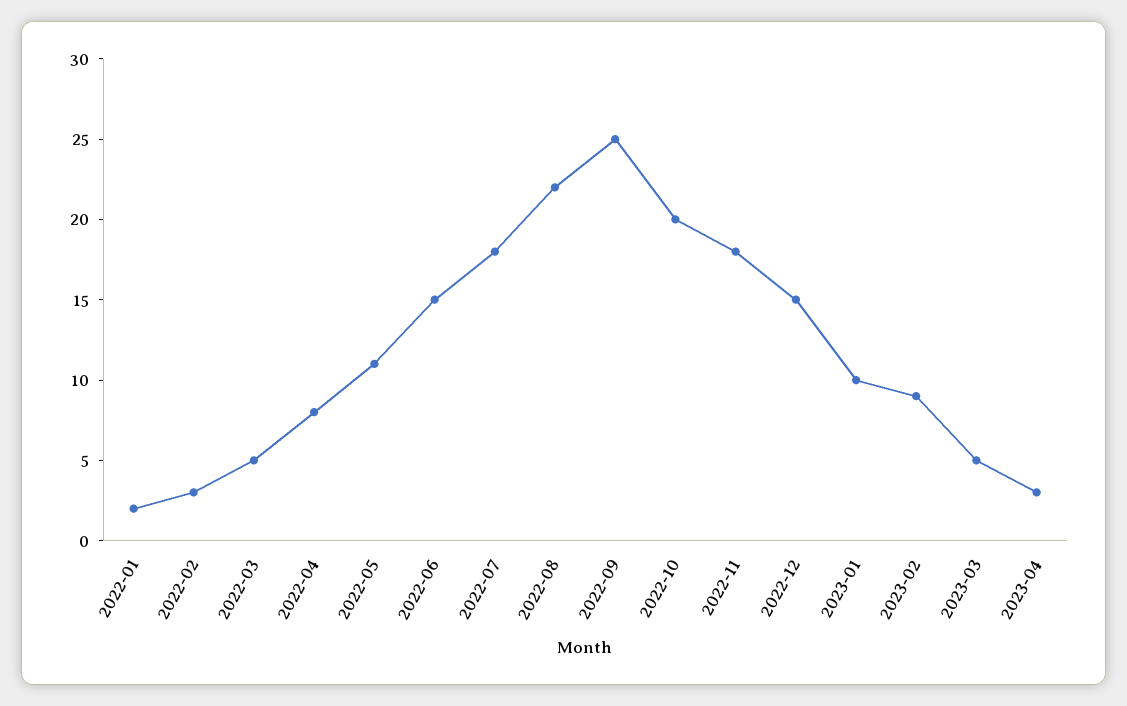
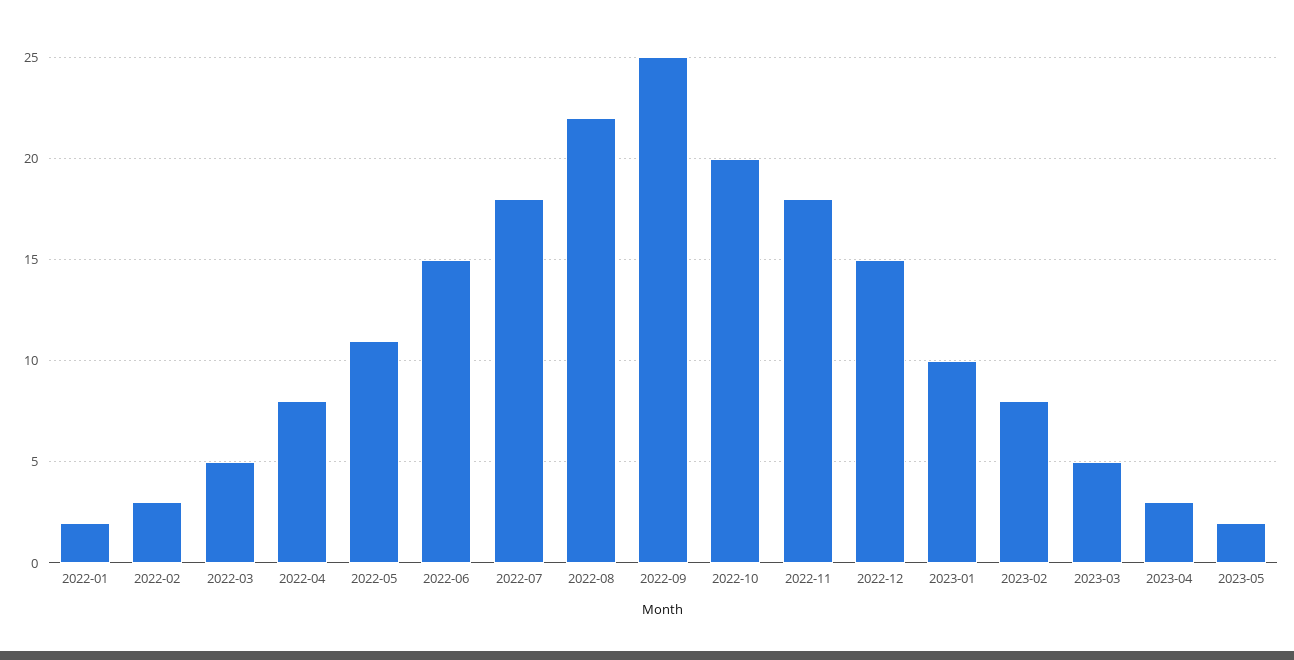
2023-02: 9 -> 8
2023-05: none -> 2

